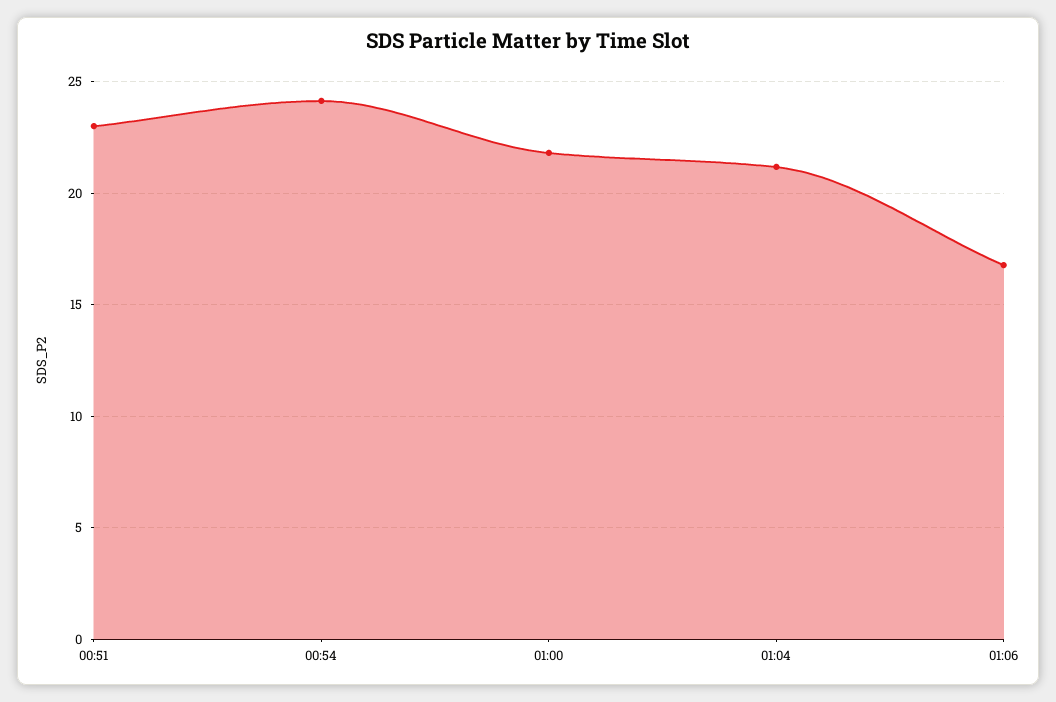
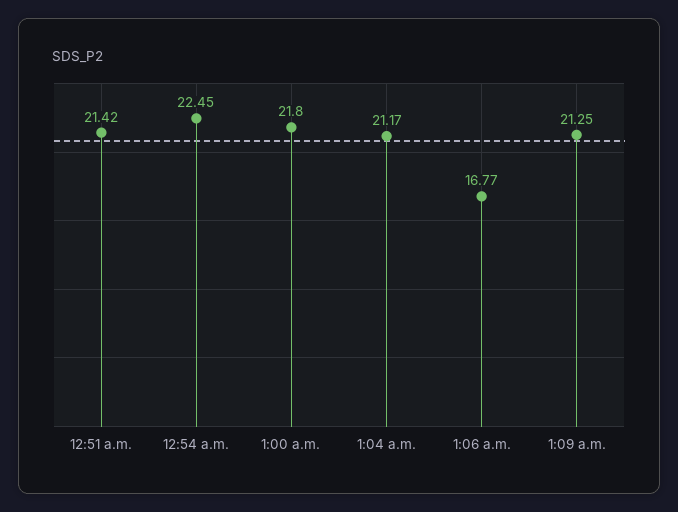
00:51: 23 -> 21.42
00:54: 24 -> 22.45
1:09 a.m.: none -> 21.25

